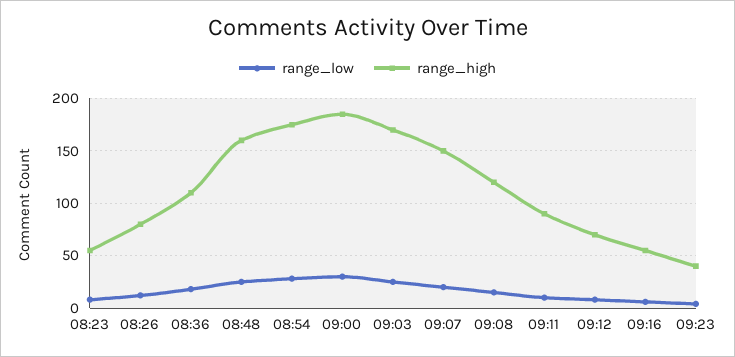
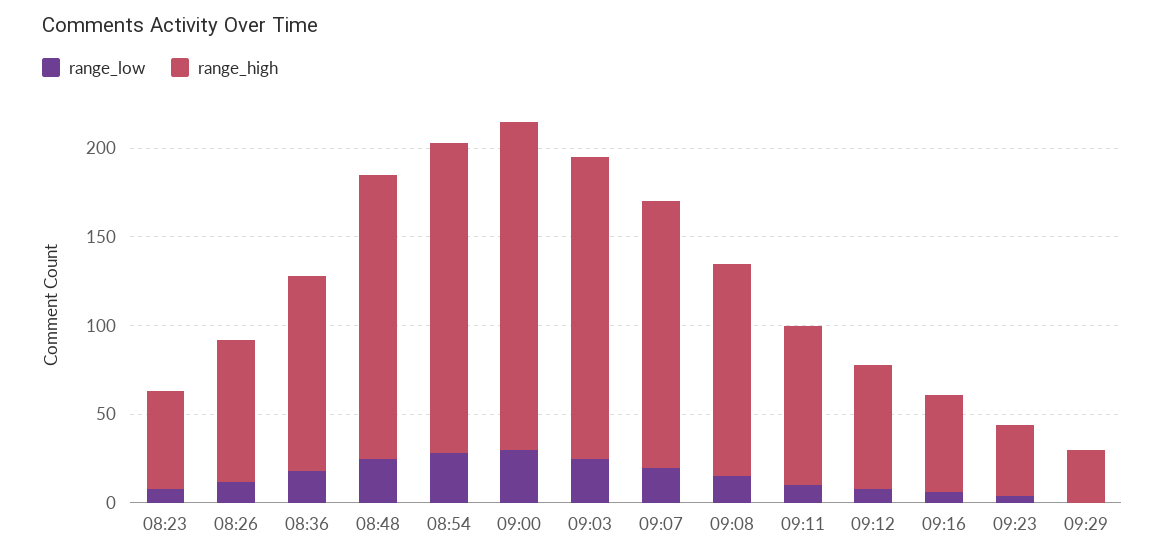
range_low, 09:29: none -> 0
range_high, 09:29: none -> 30

